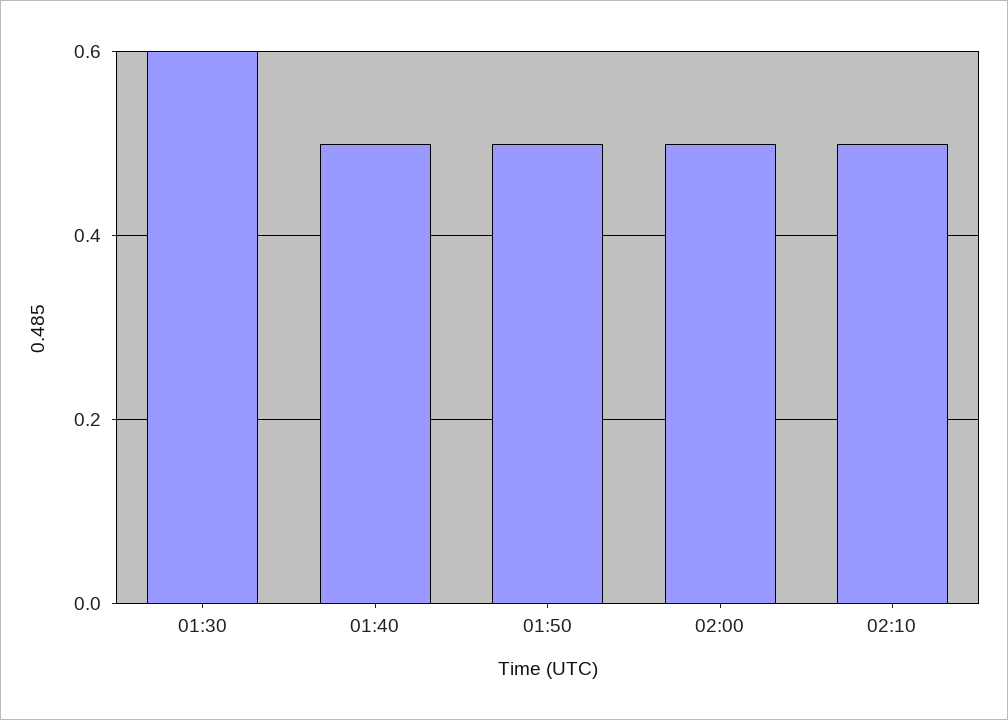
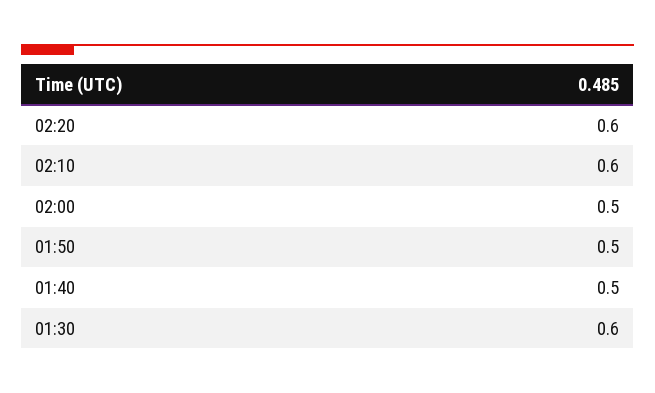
02:10: 0.5 -> 0.6
02:20: none -> 0.6

